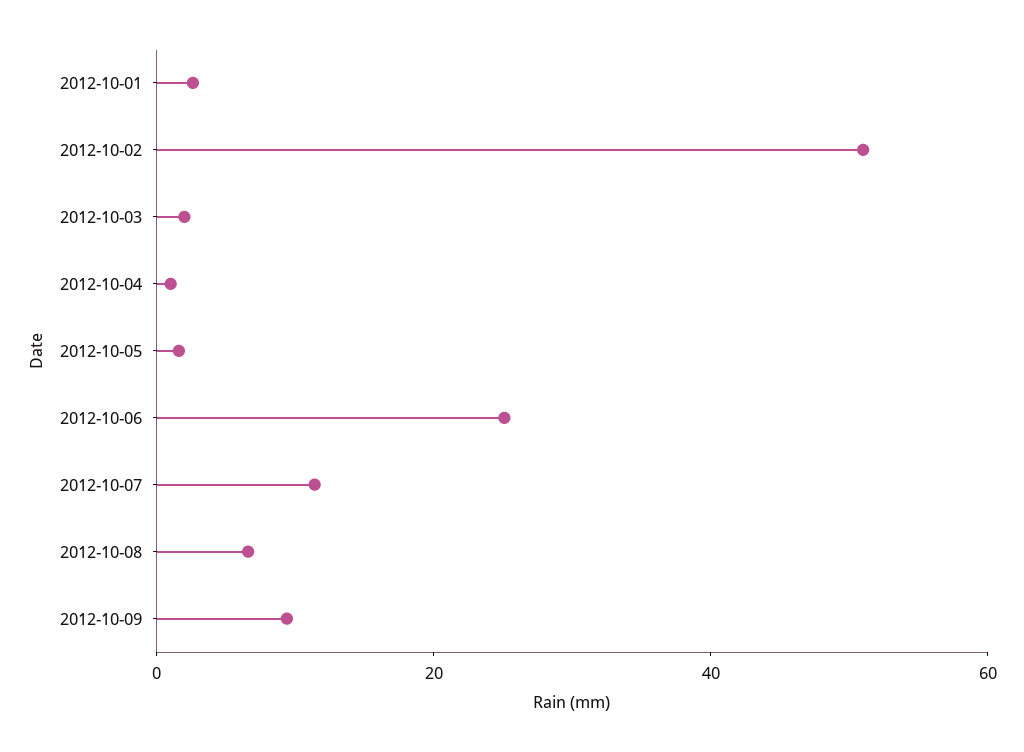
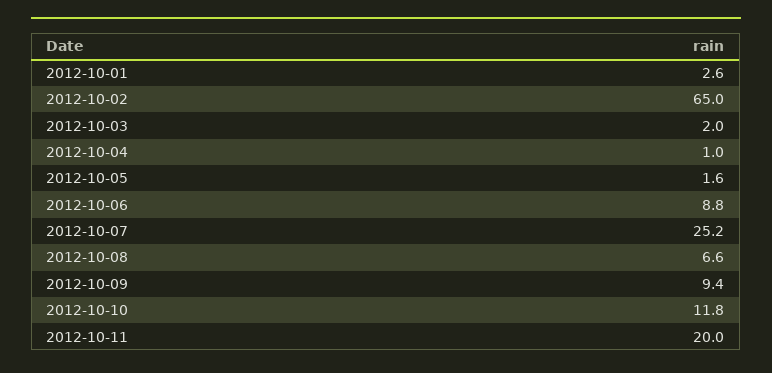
2012-10-02: 50 -> 65
2012-10-06: 25 -> 8.8
2012-10-07: 10 -> 25.2
2012-10-10: none -> 11.8
2012-10-11: none -> 20

